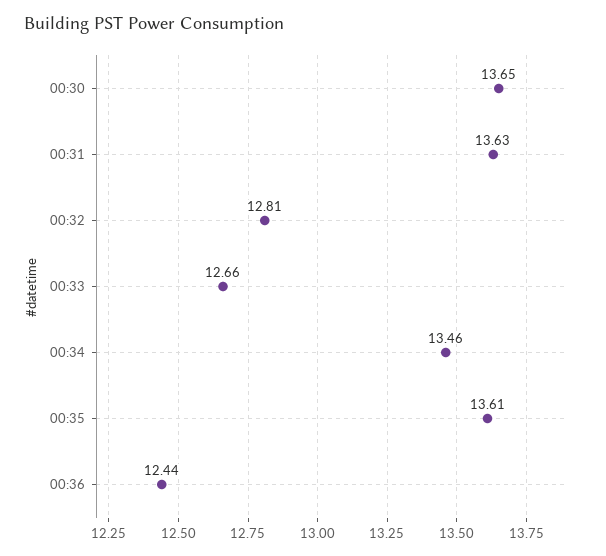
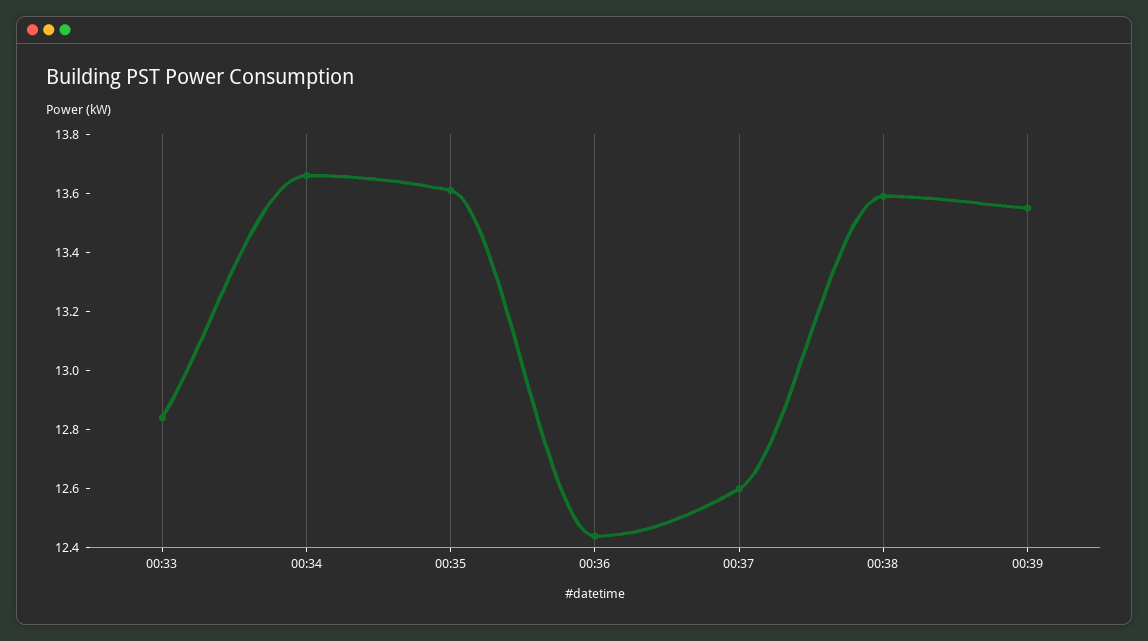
00:30: 13.65 -> none
00:31: 13.63 -> none
00:32: 12.81 -> none
00:33: 12.66 -> 12.85
00:34: 13.46 -> 13.65
00:37: none -> 12.6
00:38: none -> 13.6
00:39: none -> 13.55

